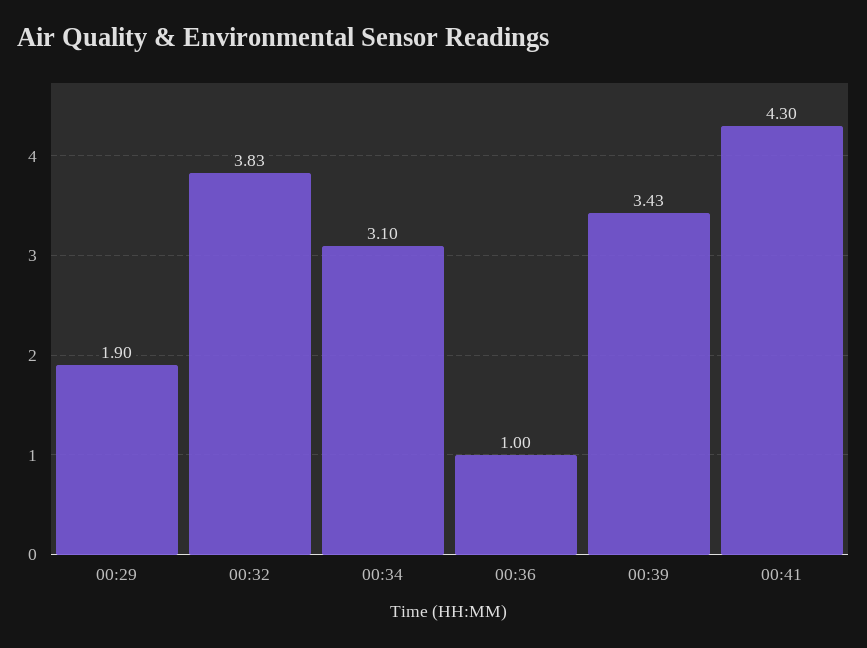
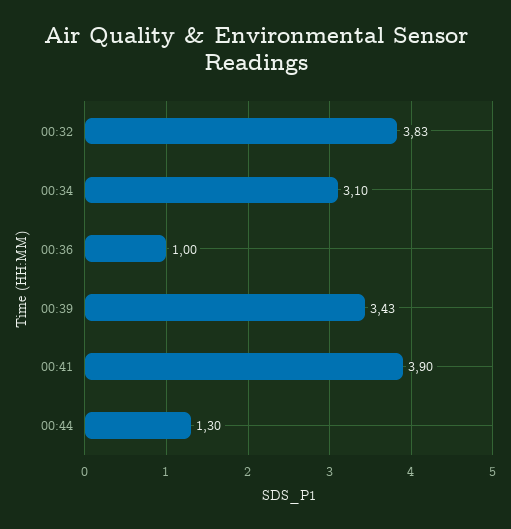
00:29: 1.9 -> none
00:41: 4.3 -> 3.9
00:44: none -> 1.3

